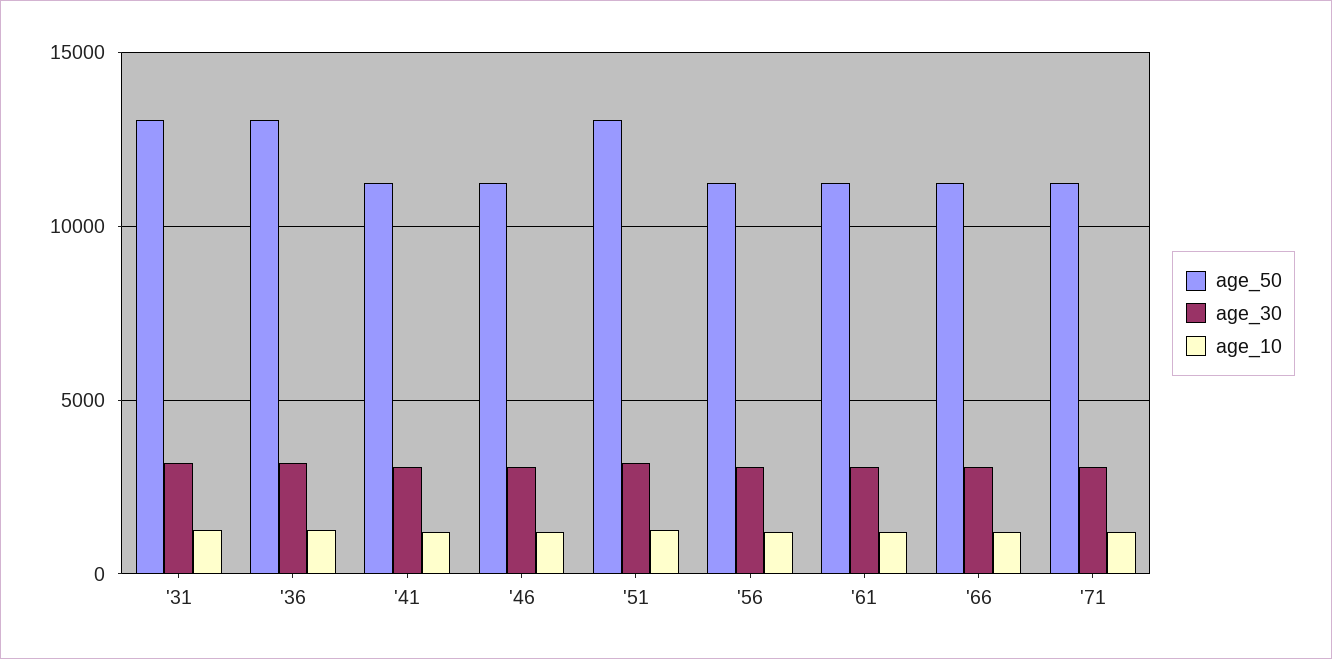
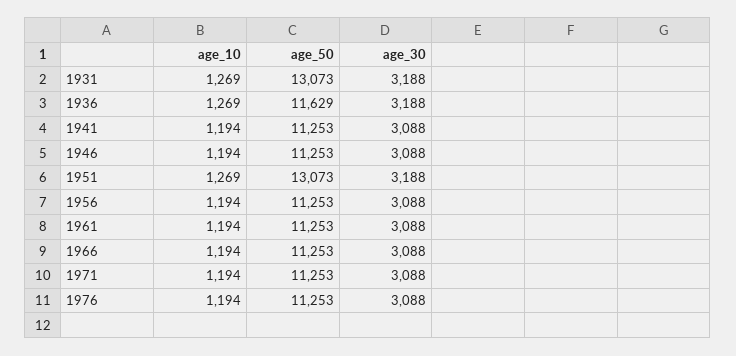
age_50, '36: 13000 -> 11629
age_10, 1976: none -> 1194
age_50, 1976: none -> 11253
age_30, 1976: none -> 3088

